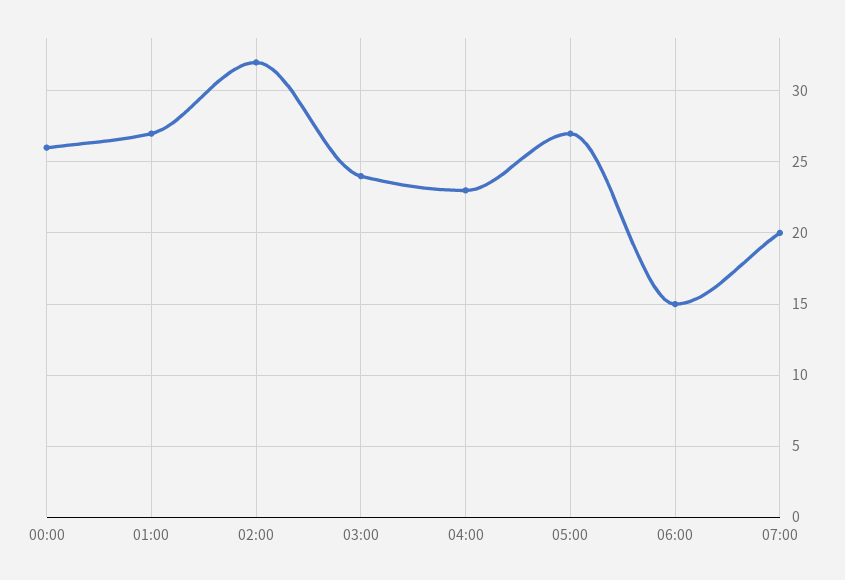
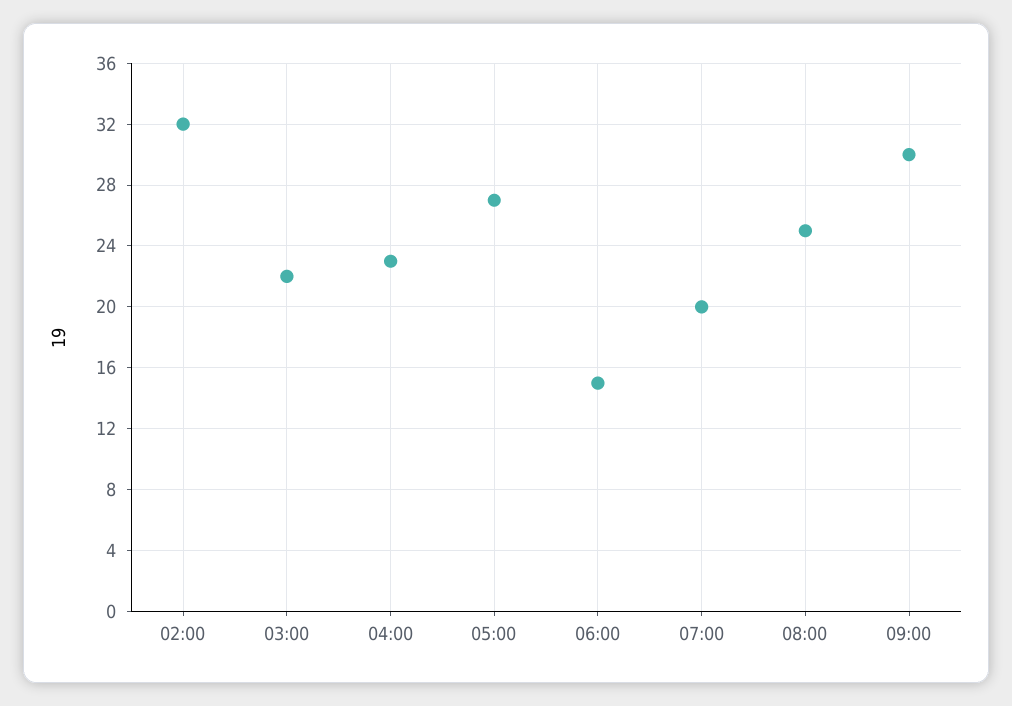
00:00: 26 -> none
01:00: 27 -> none
03:00: 24 -> 22
08:00: none -> 25
09:00: none -> 30

